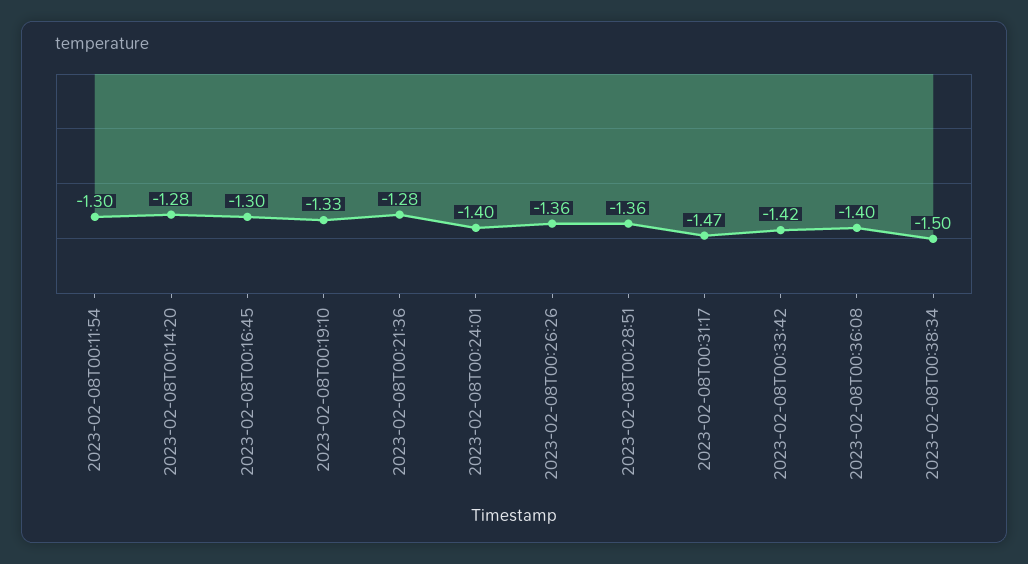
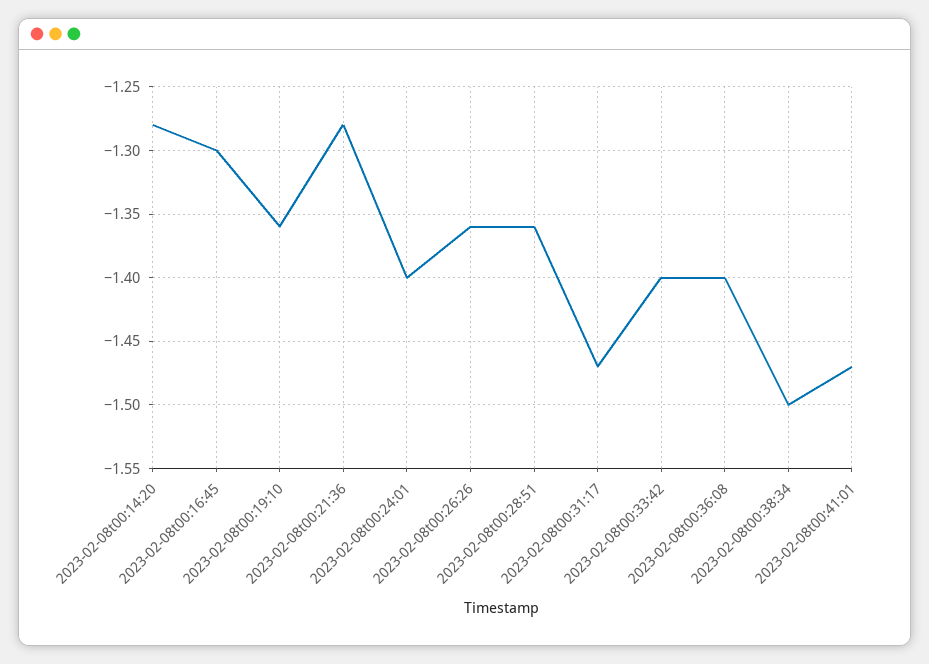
2023-02-08T00:11:54: -1.3 -> none
2023-02-08T00:19:10: -1.33 -> -1.36
2023-02-08T00:33:42: -1.42 -> -1.4
2023-02-08t00:41:01: none -> -1.47

